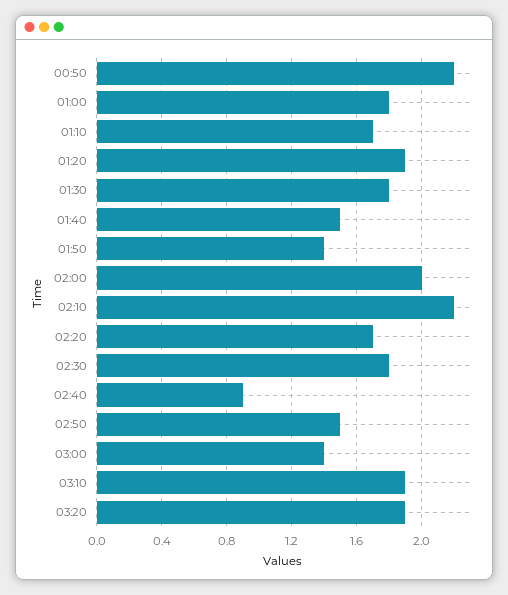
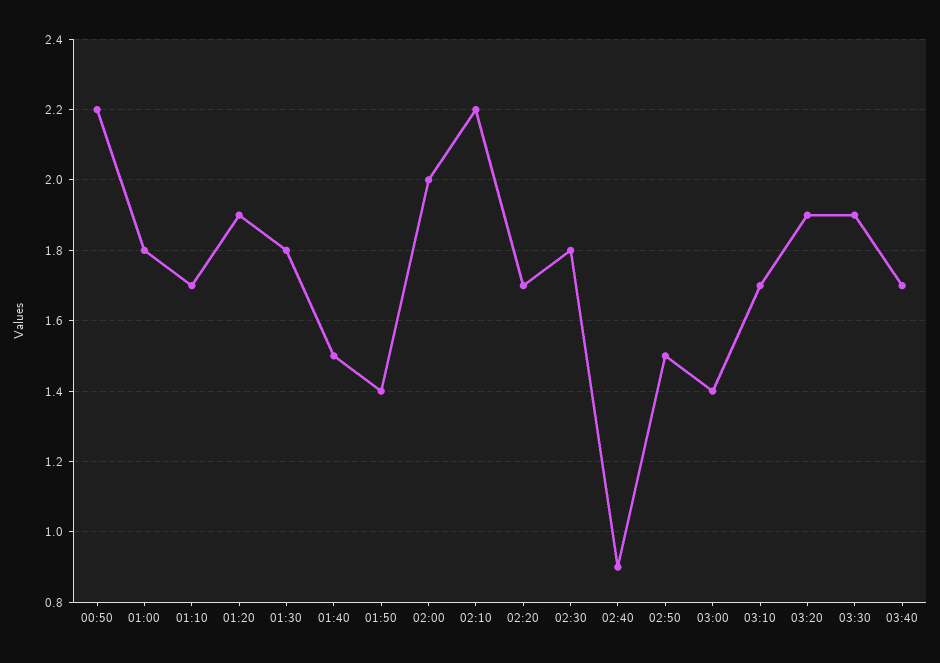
03:10: 1.9 -> 1.7
03:30: none -> 1.9
03:40: none -> 1.7

